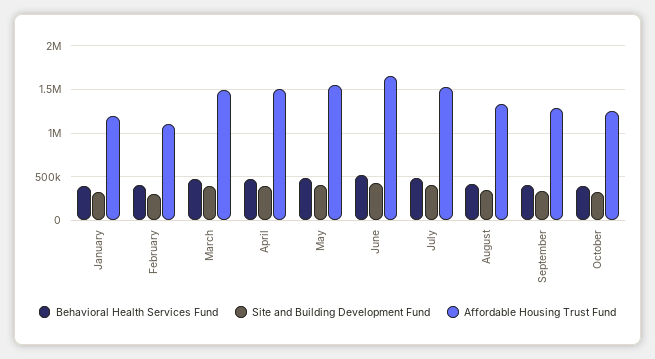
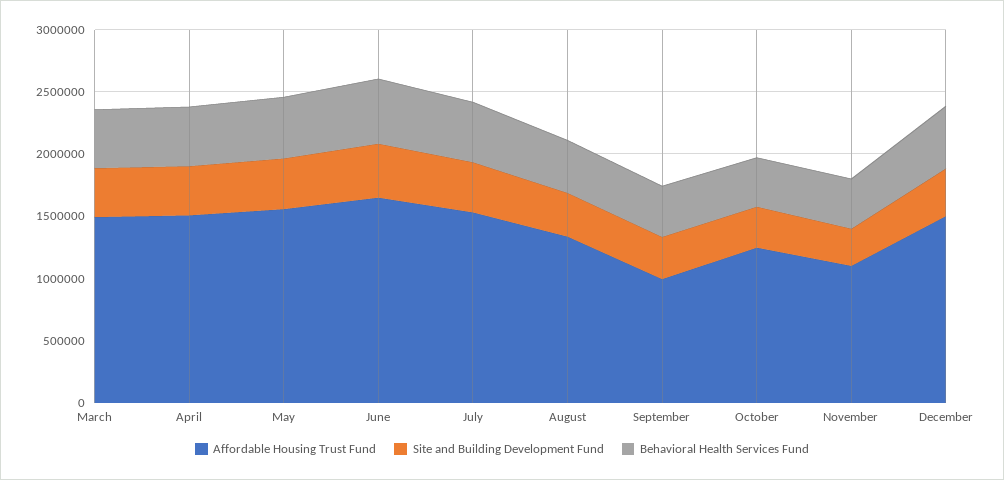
Behavioral Health Services Fund, January: 400000 -> none
Site and Building Development Fund, January: 300000 -> none
Affordable Housing Trust Fund, January: 1200000 -> none
Behavioral Health Services Fund, February: 400000 -> none
Site and Building Development Fund, February: 300000 -> none
Affordable Housing Trust Fund, February: 1100000 -> none
Affordable Housing Trust Fund, September: 1300000 -> 1000000
Affordable Housing Trust Fund, November: none -> 1100000
Site and Building Development Fund, November: none -> 300000
Behavioral Health Services Fund, November: none -> 400000
Affordable Housing Trust Fund, December: none -> 1500000
Site and Building Development Fund, December: none -> 400000
Behavioral Health Services Fund, December: none -> 500000

